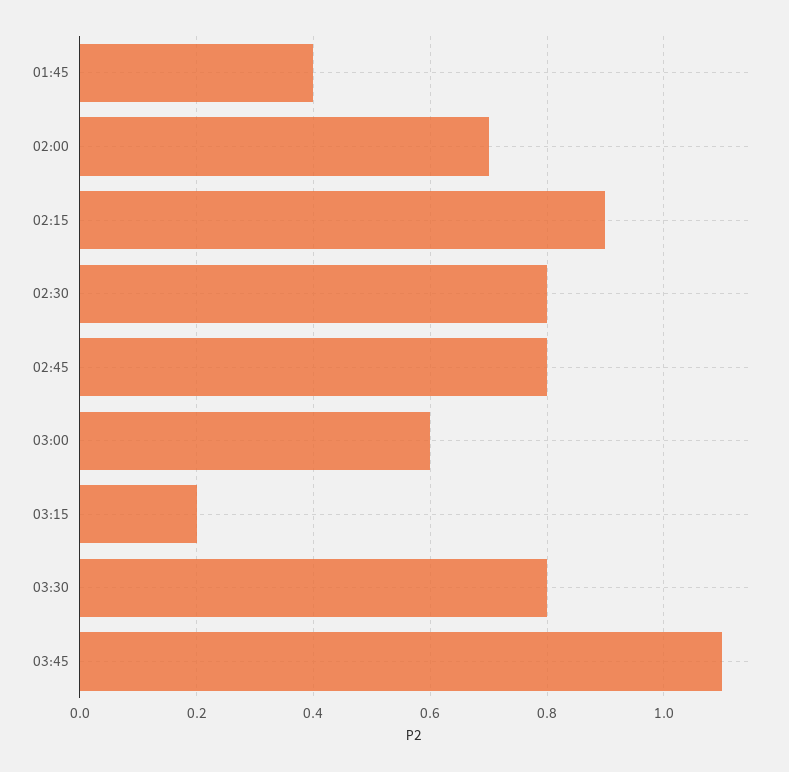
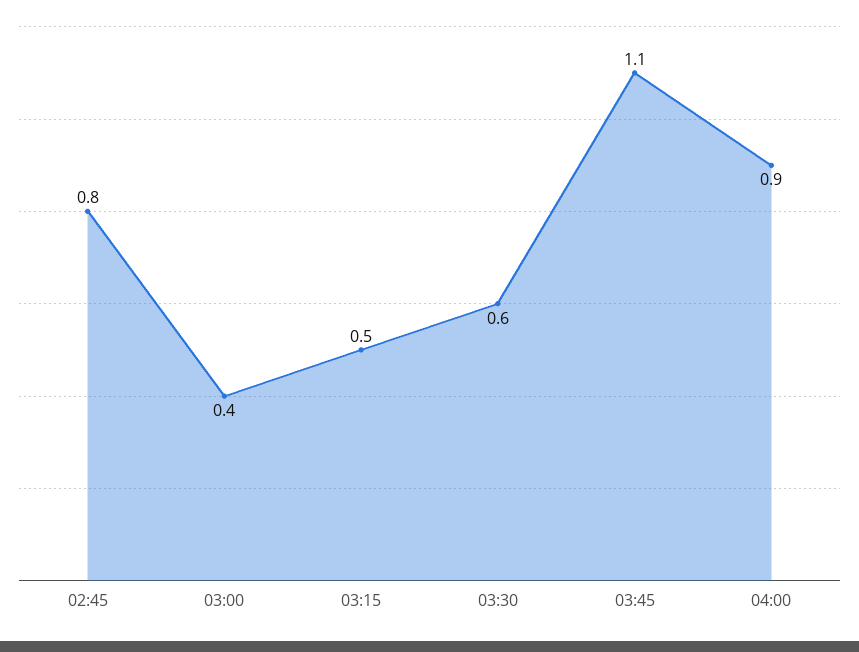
01:45: 0.4 -> none
02:00: 0.7 -> none
02:15: 0.9 -> none
02:30: 0.8 -> none
03:00: 0.6 -> 0.4
03:15: 0.2 -> 0.5
03:30: 0.8 -> 0.6
04:00: none -> 0.9

